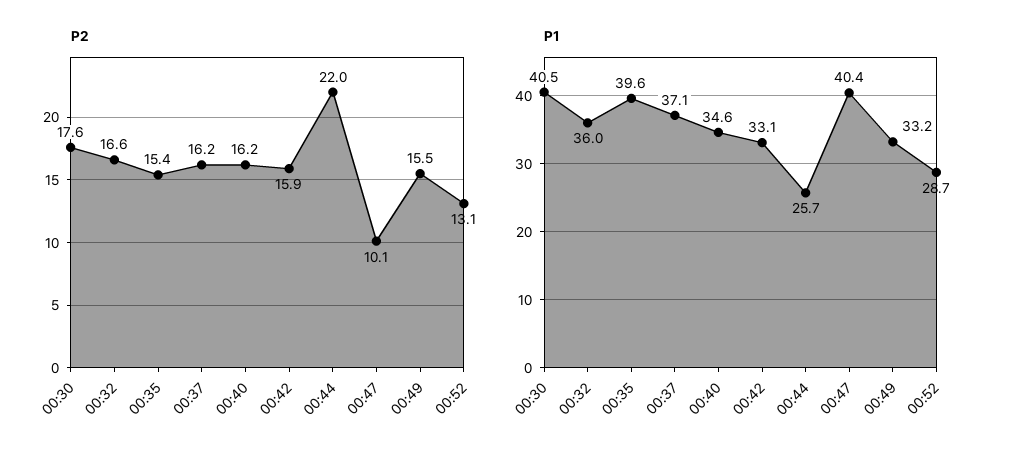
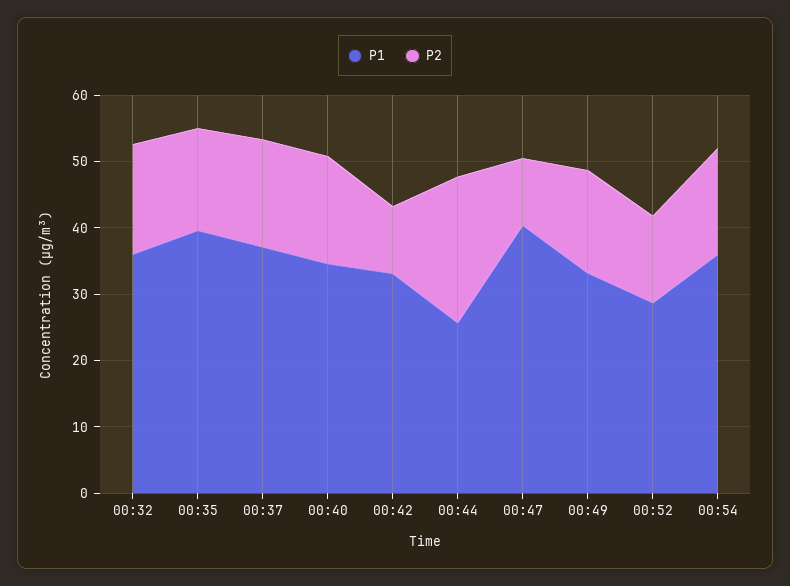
P2, 00:30: 17.6 -> none
P2, 00:42: 15.9 -> 10
P1, 00:30: 40.5 -> none
P1, 00:54: none -> 36
P2, 00:54: none -> 16

